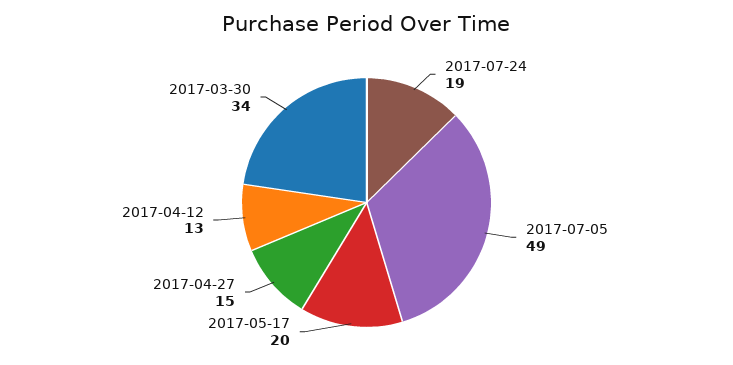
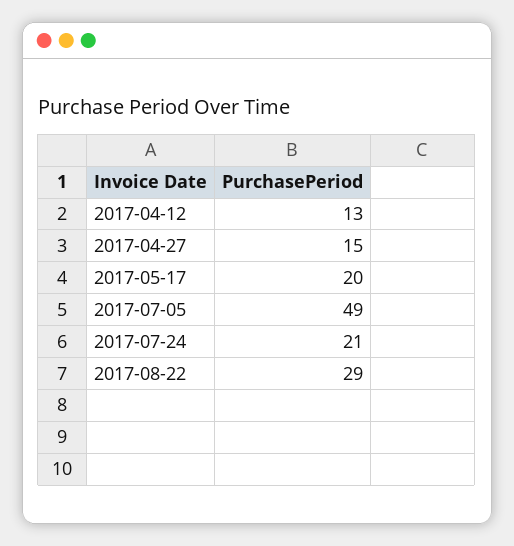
2017-07-24: 19 -> 21
2017-03-30: 34 -> none
2017-08-22: none -> 29

